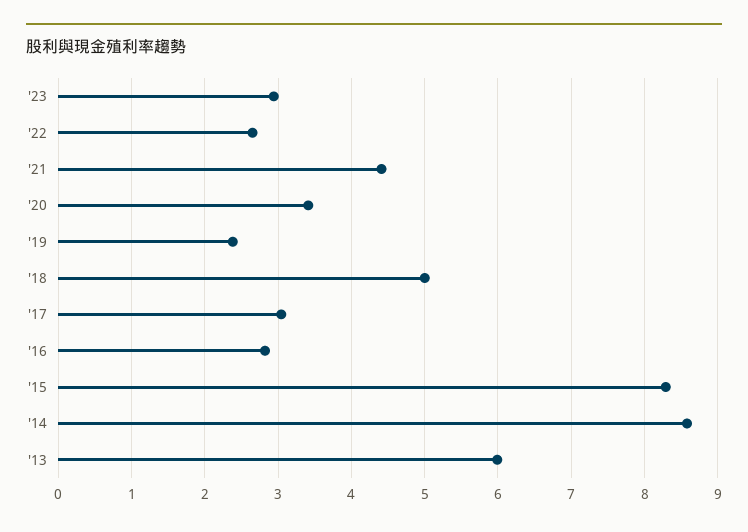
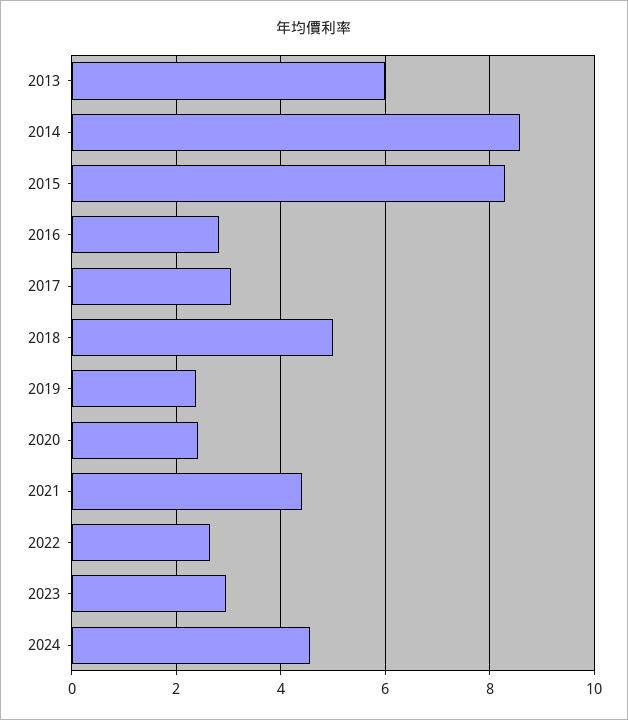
'20: 3.4 -> 2.4
2024: none -> 4.6

